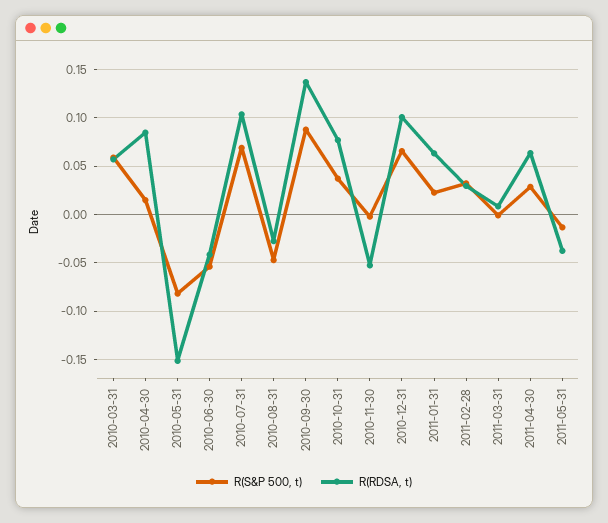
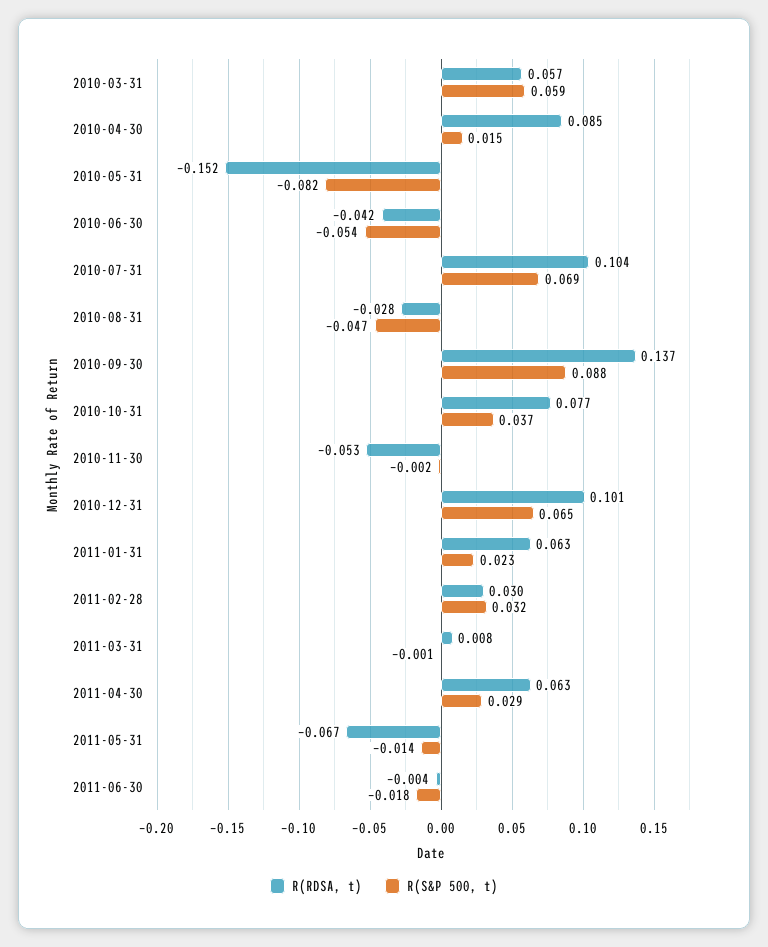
R(RDSA, t), 2011-05-31: -0.04 -> -0.067
R(RDSA, t), 2011-06-30: none -> -0.004
R(S&P 500, t), 2011-06-30: none -> -0.018

